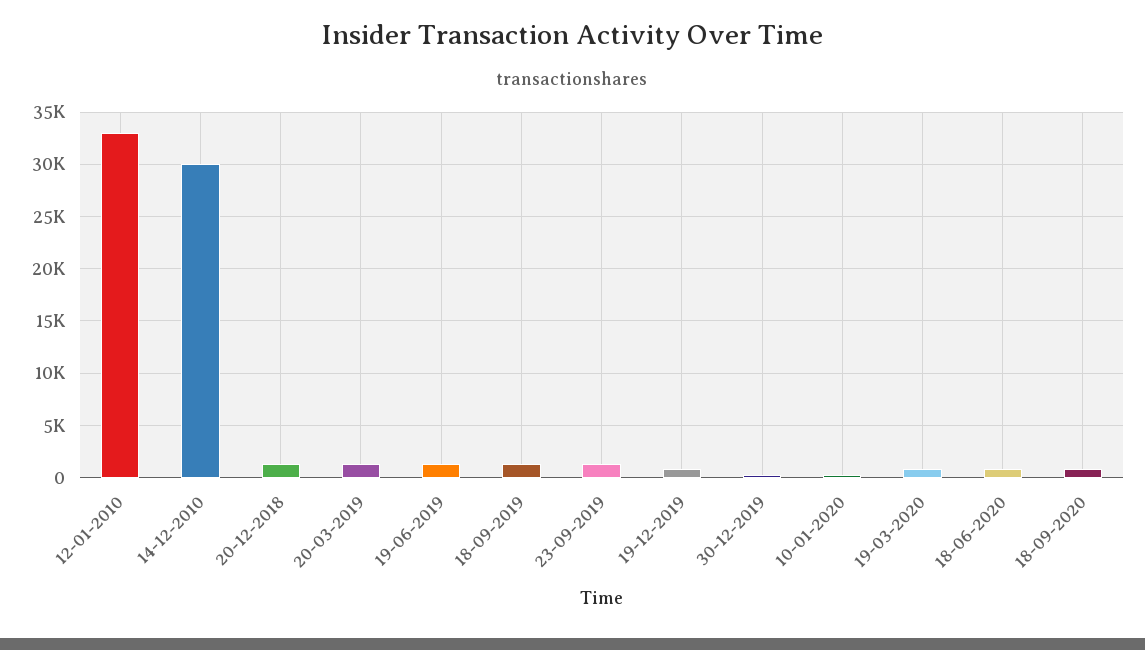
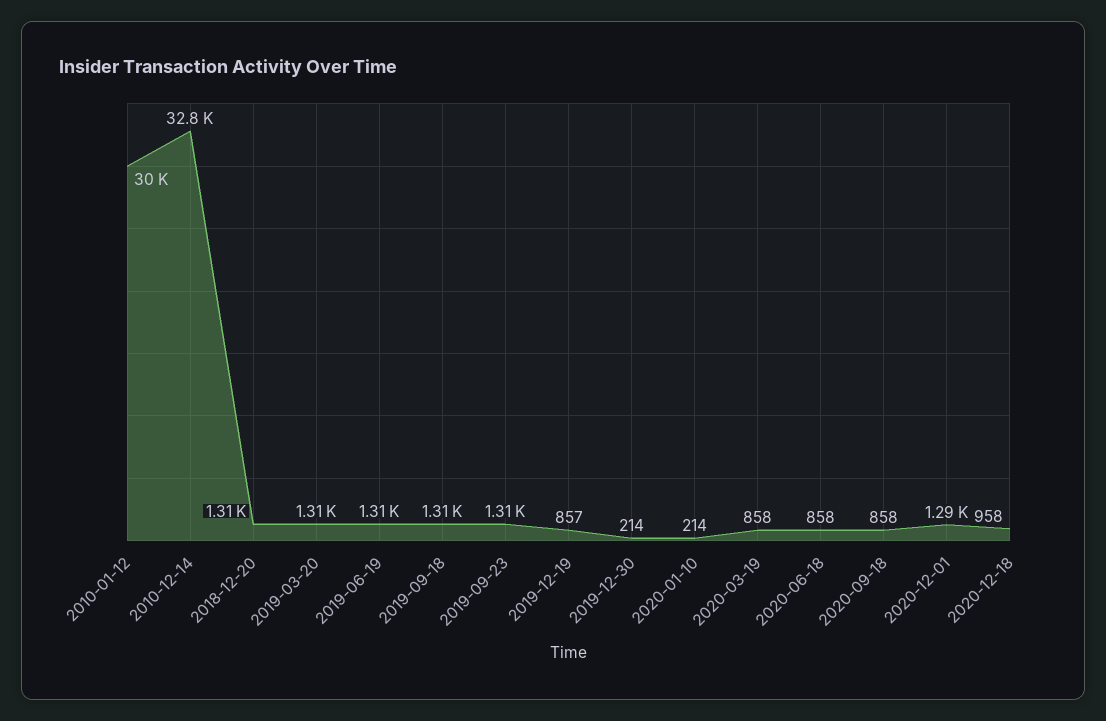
12-01-2010: 33000 -> 30000
14-12-2010: 30000 -> 32800
2020-12-01: none -> 1290
2020-12-18: none -> 958

